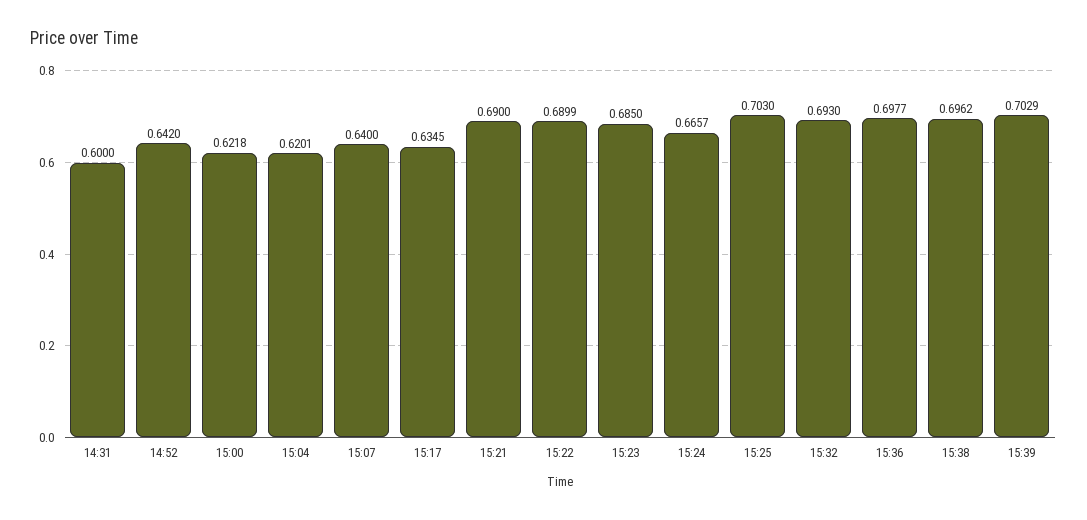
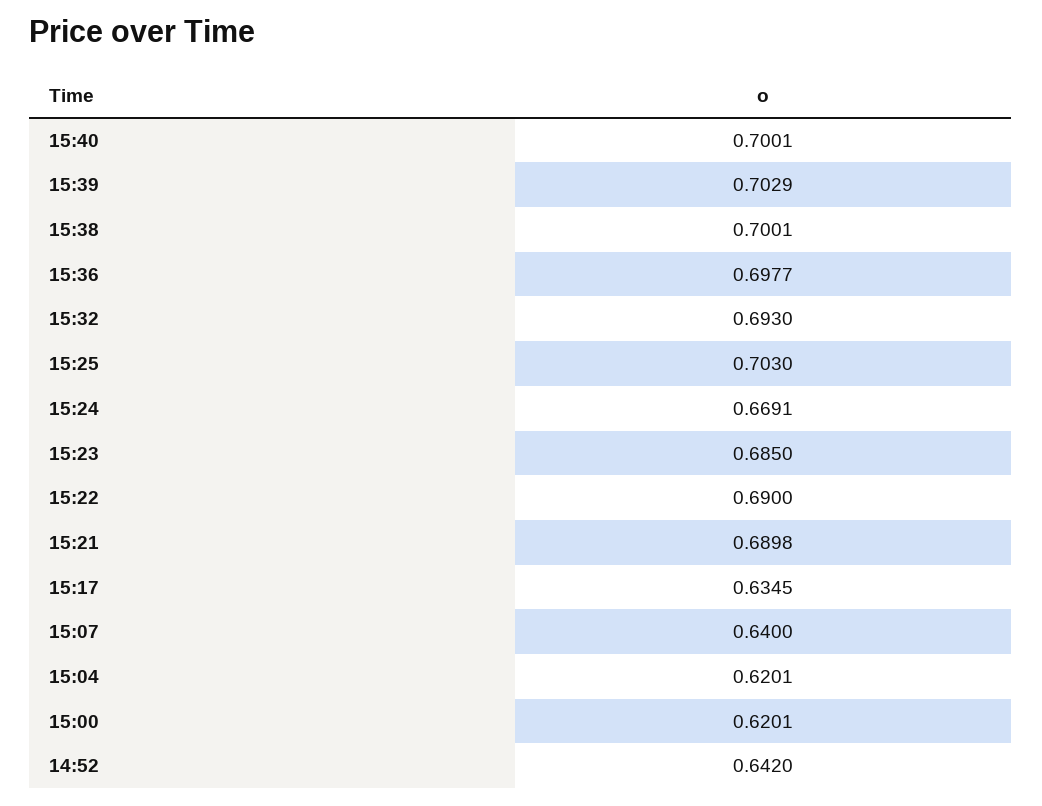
14:31: 0.6 -> none
15:00: 0.6218 -> 0.6201
15:21: 0.69 -> 0.6898
15:22: 0.6899 -> 0.69
15:24: 0.6657 -> 0.6691
15:38: 0.6962 -> 0.7001
15:40: none -> 0.7001

